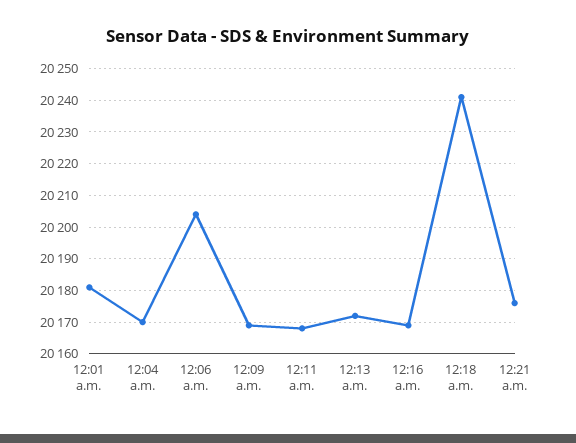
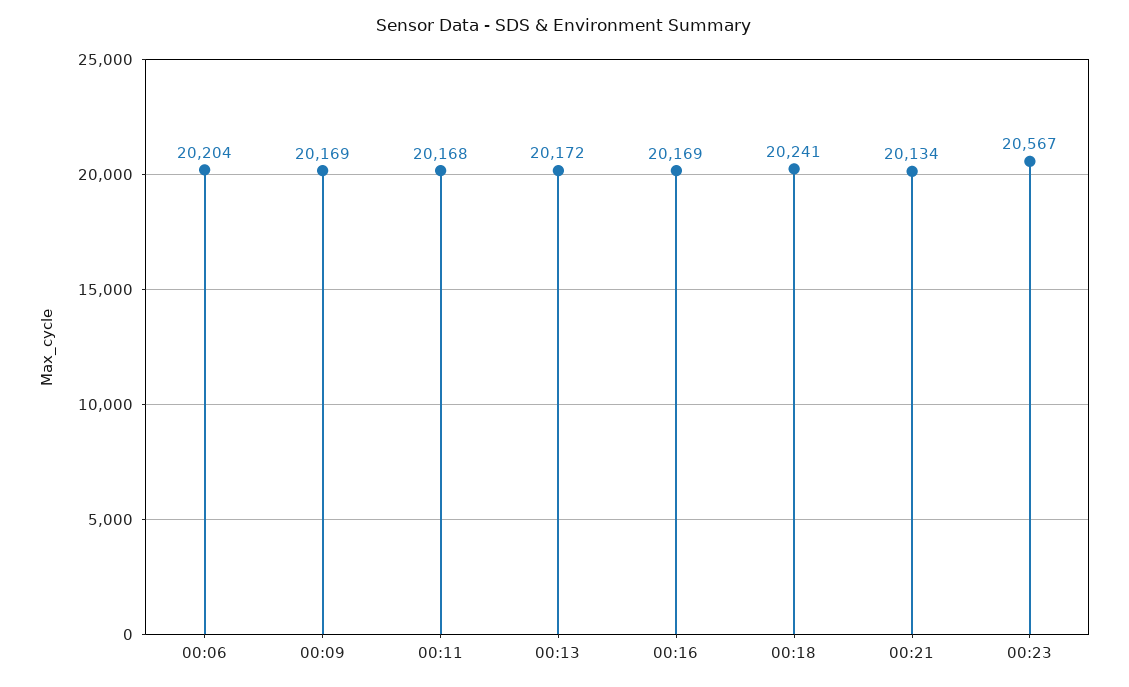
12:01 a.m.: 20180 -> none
12:04 a.m.: 20170 -> none
12:21 a.m.: 20175 -> 20134
00:23: none -> 20567

